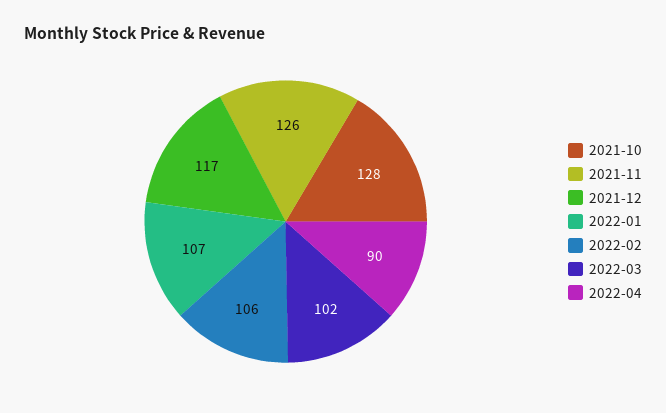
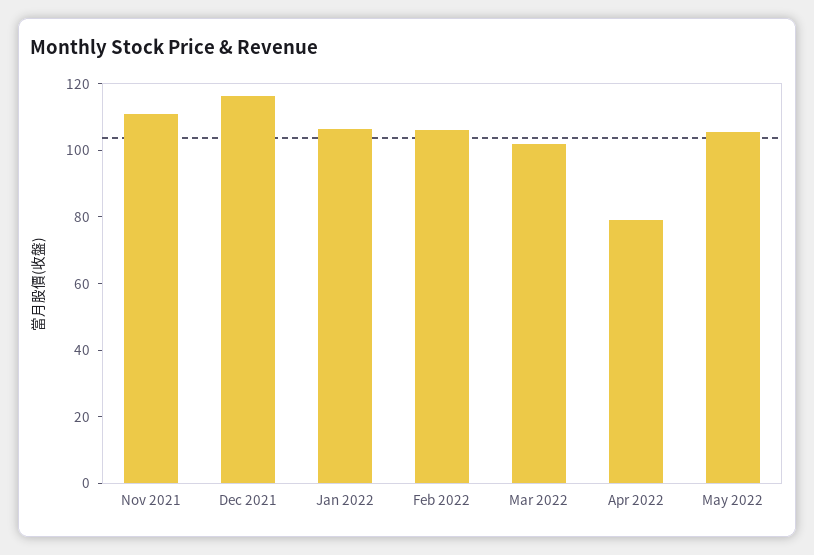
2021-10: 128 -> none
2021-11: 126 -> 110
2022-04: 90 -> 80
May 2022: none -> 105

